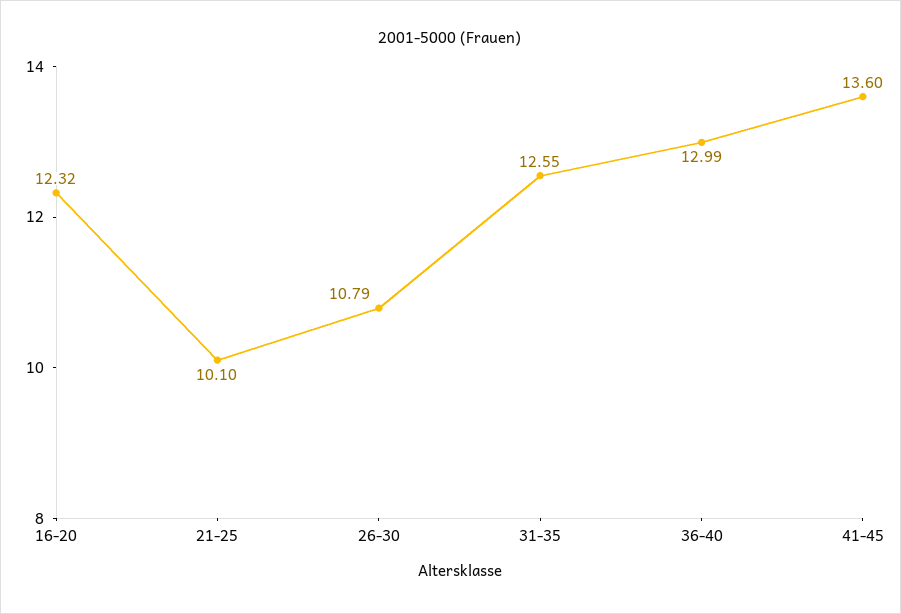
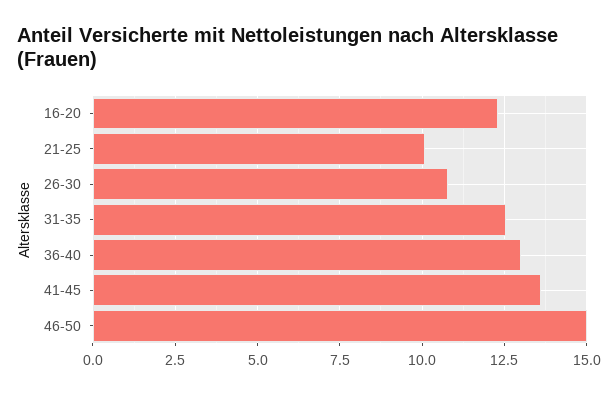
46-50: none -> 15

